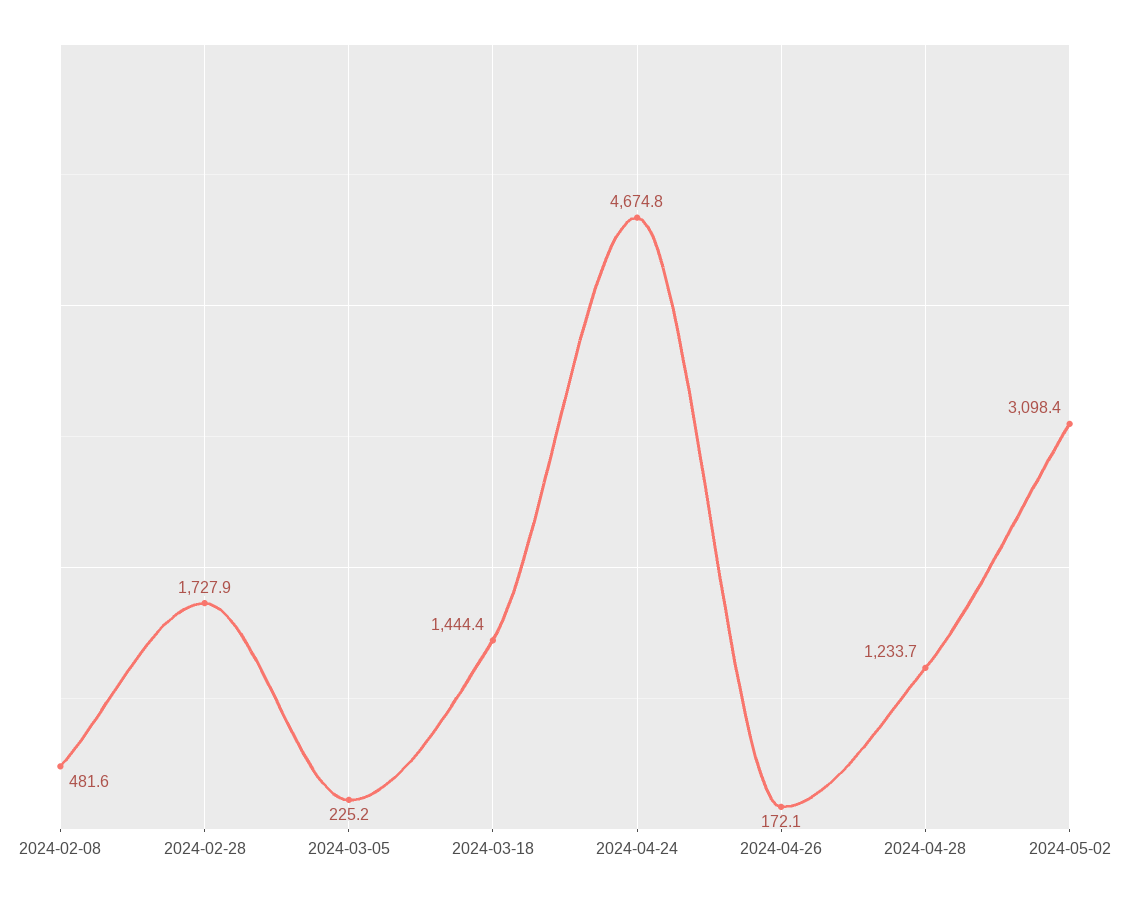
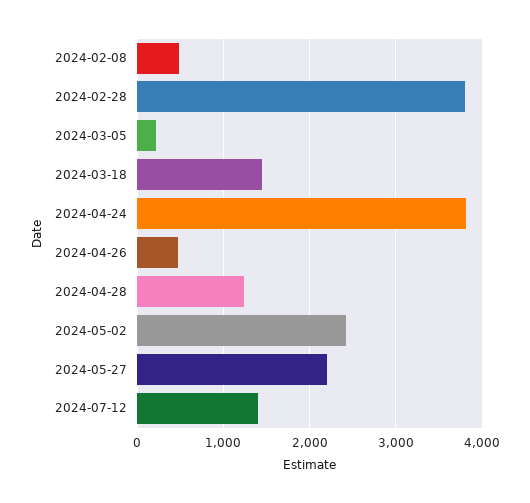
2024-02-28: 1727.9 -> 3800
2024-04-24: 4674.8 -> 3800
2024-04-26: 172.1 -> 500
2024-05-02: 3098.4 -> 2400
2024-05-27: none -> 2200
2024-07-12: none -> 1400

